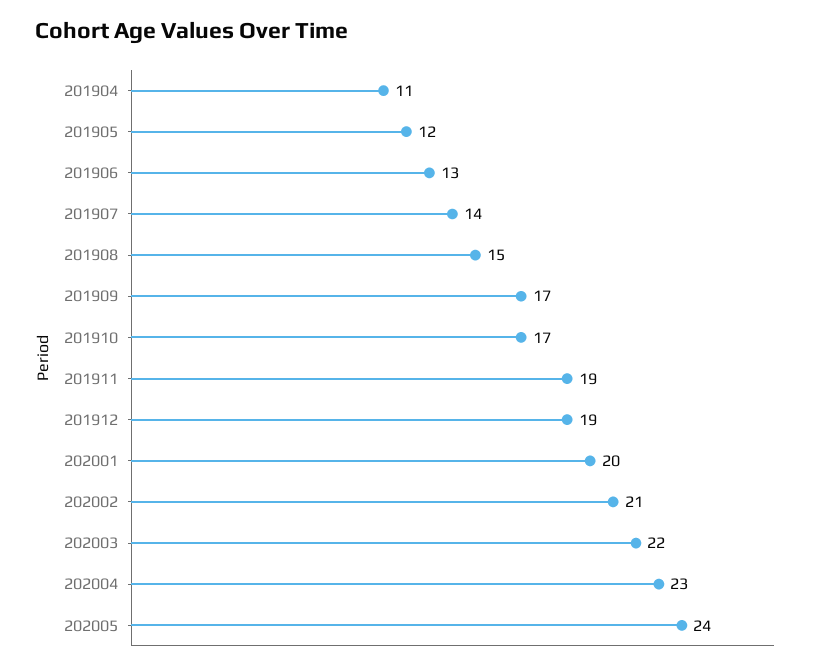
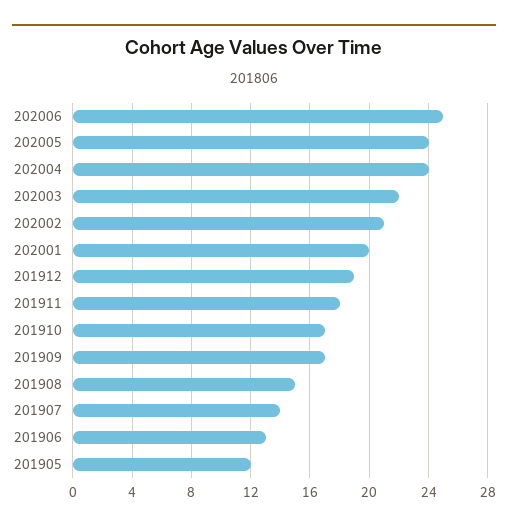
201904: 11 -> none
201911: 19 -> 18
202004: 23 -> 24
202006: none -> 25

